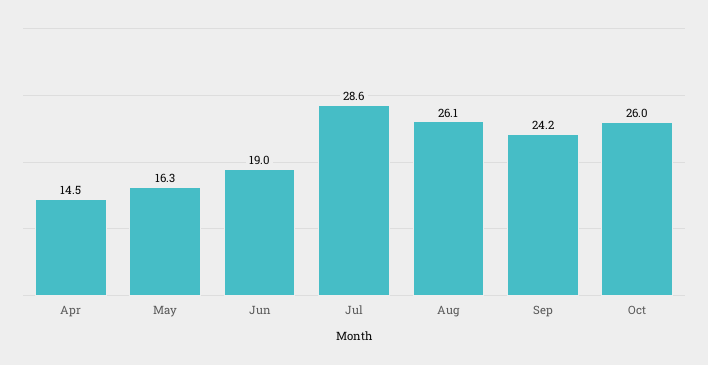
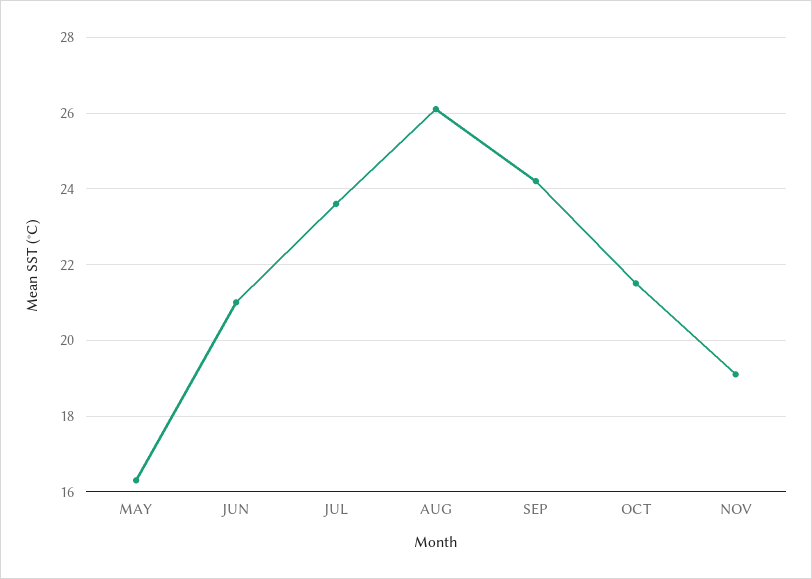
Apr: 14.5 -> none
Jun: 19 -> 21
Jul: 28.6 -> 23.5
Oct: 26 -> 21.5
NOV: none -> 19

